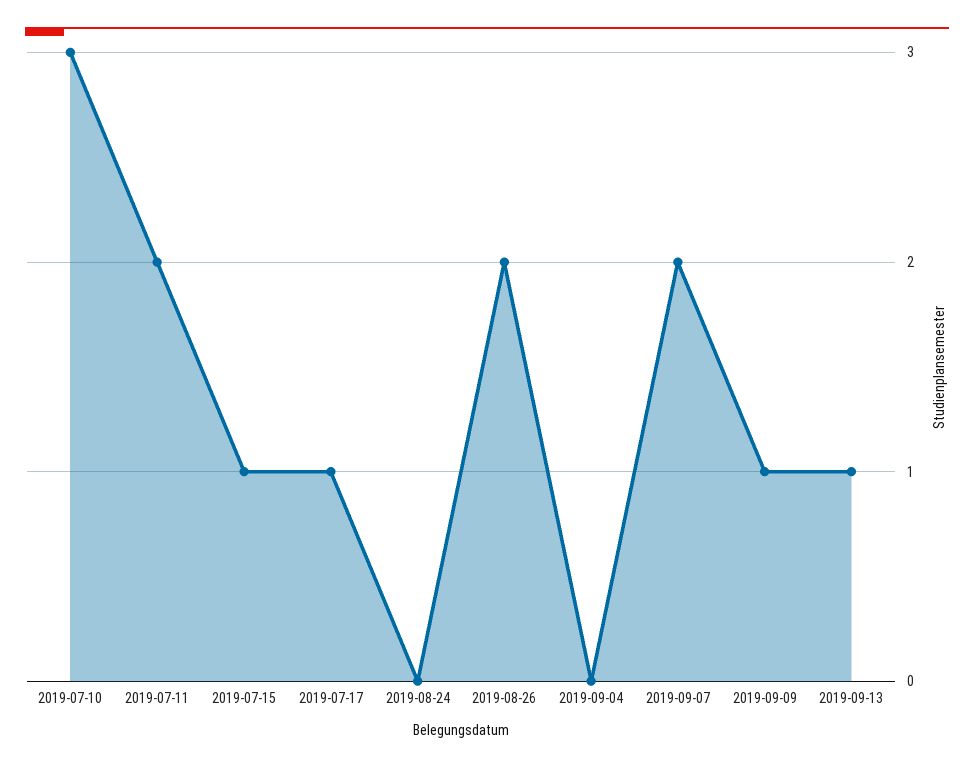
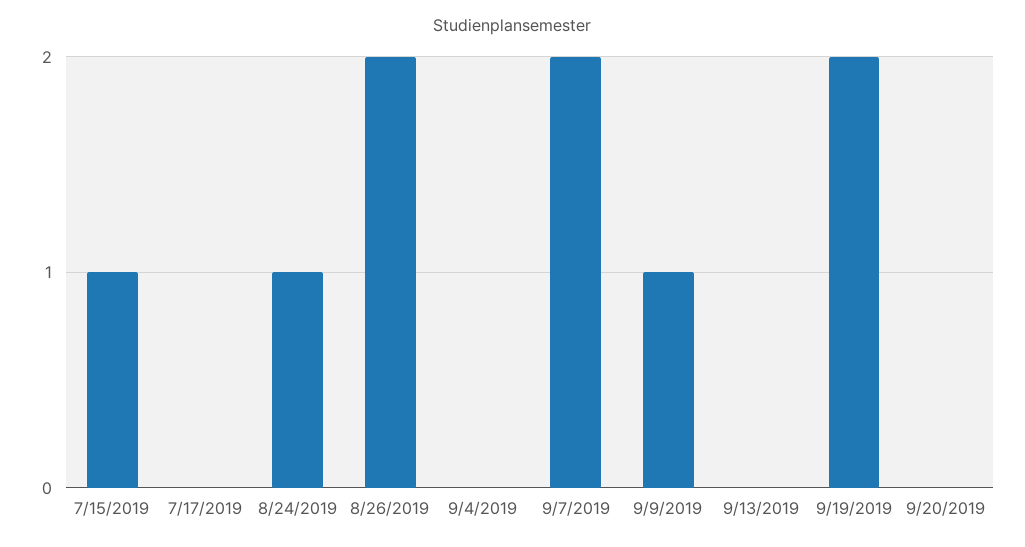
2019-07-10: 3 -> none
2019-07-11: 2 -> none
2019-07-17: 1 -> 0
2019-08-24: 0 -> 1
2019-09-13: 1 -> 0
9/19/2019: none -> 2
9/20/2019: none -> 0

